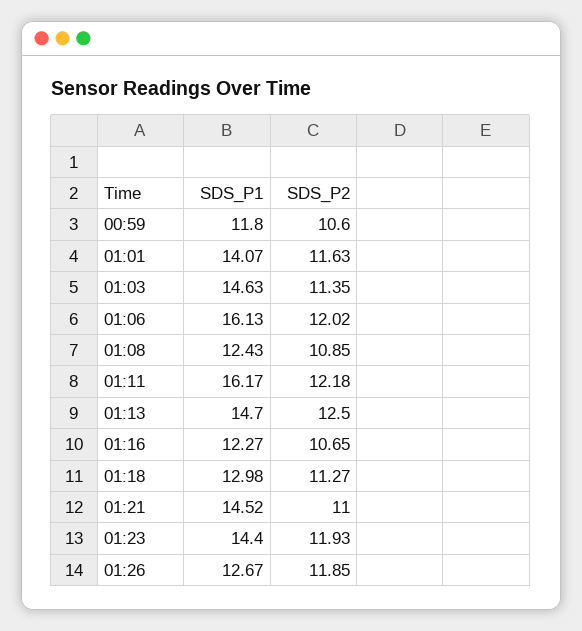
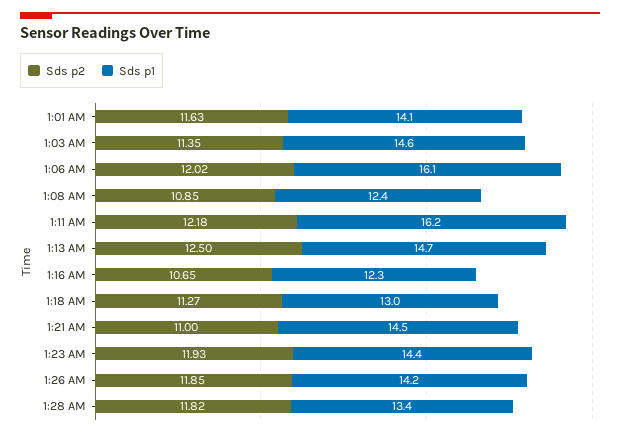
SDS_P1, 00:59: 11.8 -> none
SDS_P2, 00:59: 10.6 -> none
SDS_P1, 01:26: 12.67 -> 14.2
SDS_P2, 1:28 AM: none -> 11.82
SDS_P1, 1:28 AM: none -> 13.4

